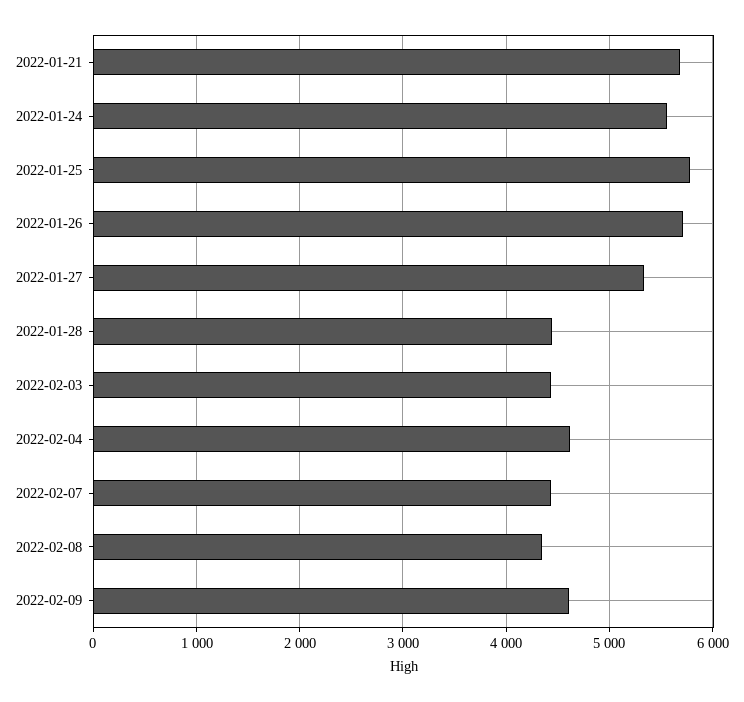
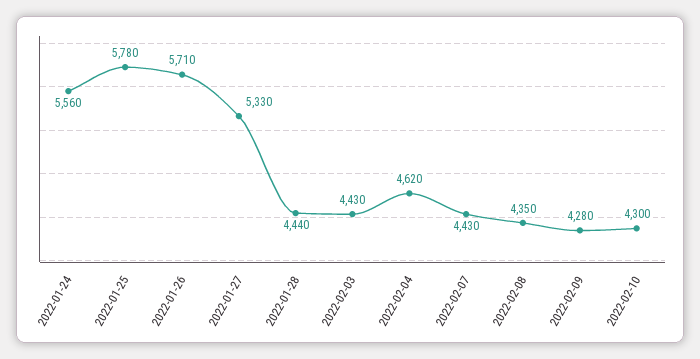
2022-01-21: 5700 -> none
2022-02-09: 4600 -> 4280
2022-02-10: none -> 4300

